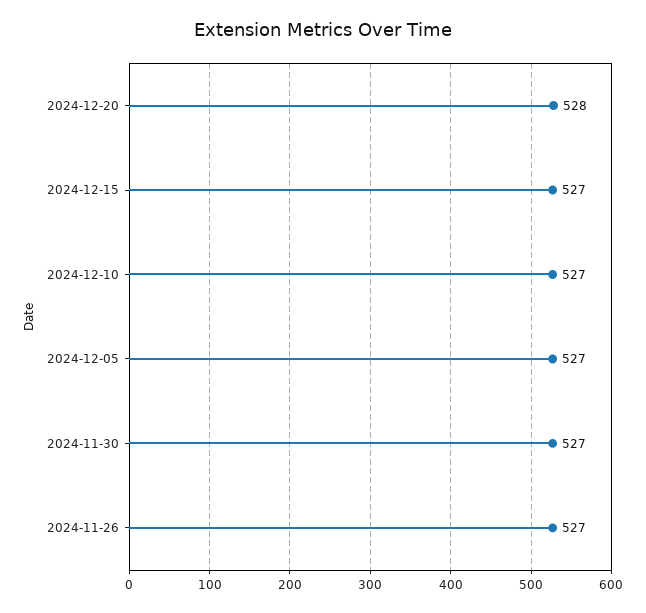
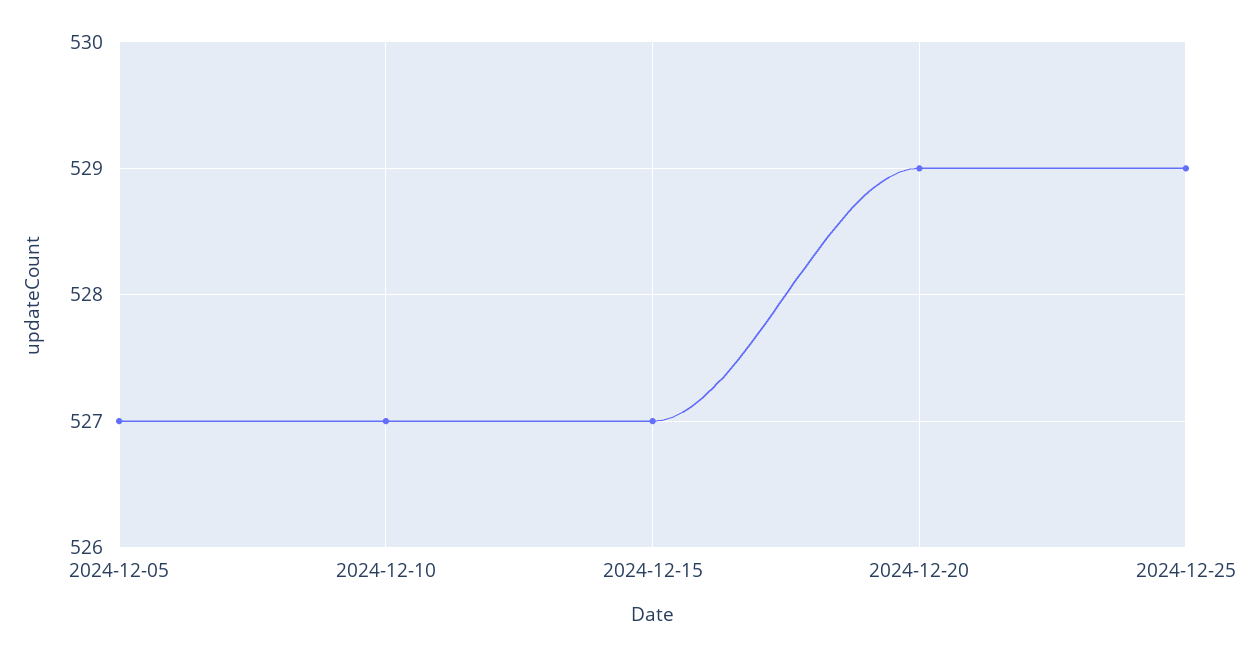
2024-12-20: 528 -> 529
2024-11-30: 527 -> none
2024-11-26: 527 -> none
2024-12-25: none -> 529

